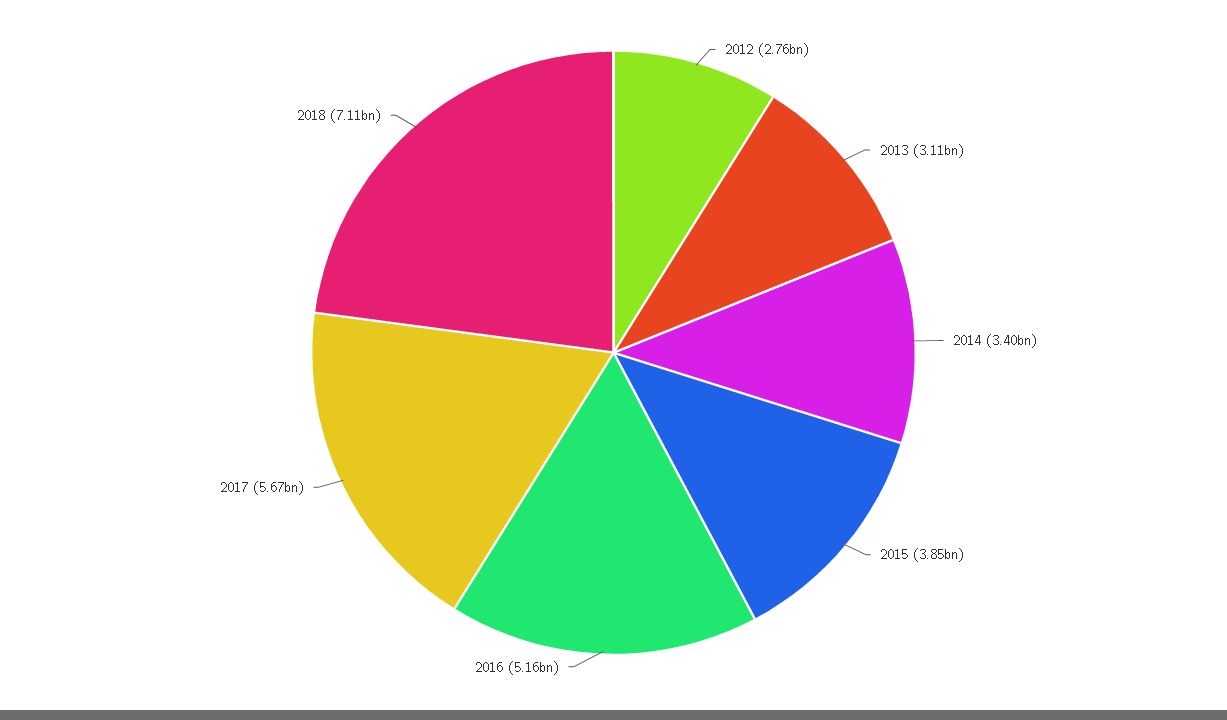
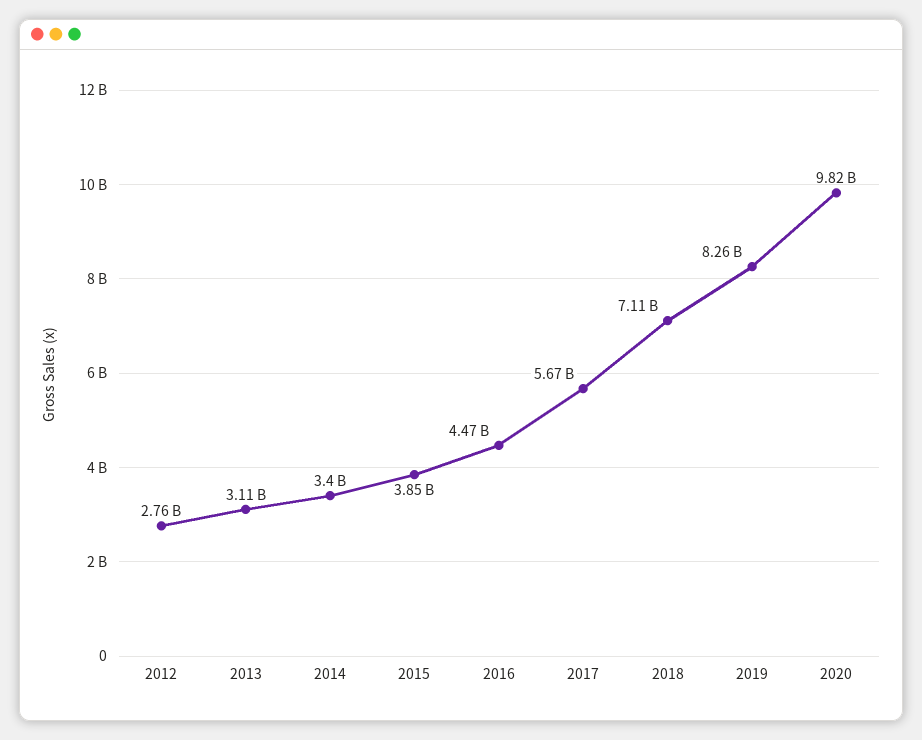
2016: 5160000000 -> 4470000000
2019: none -> 8260000000
2020: none -> 9820000000

